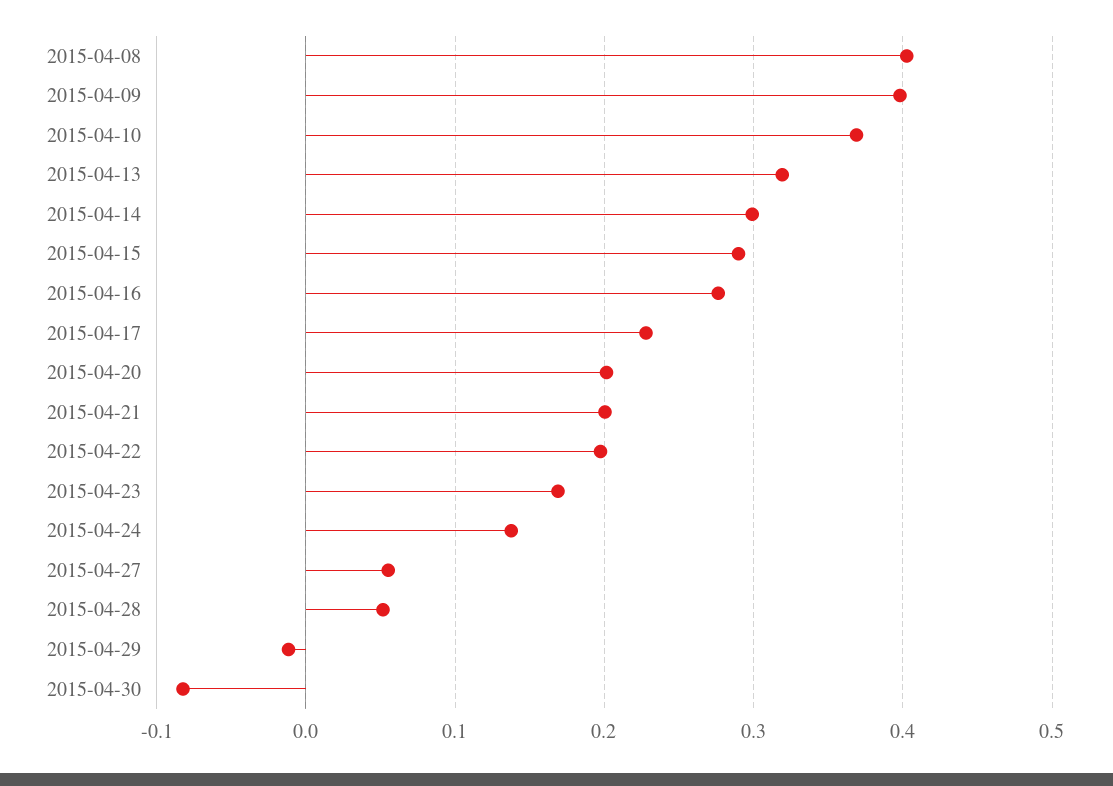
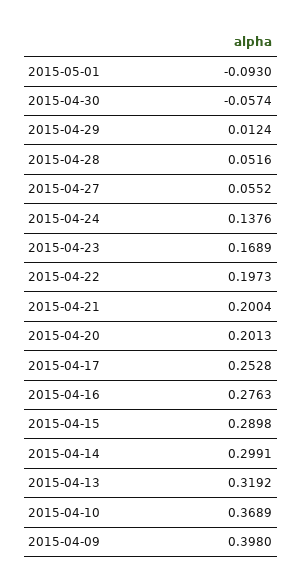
2015-04-08: 0.4 -> none
2015-04-17: 0.23 -> 0.2528
2015-04-29: -0.01 -> 0.0124
2015-04-30: -0.08 -> -0.0574
2015-05-01: none -> -0.093

